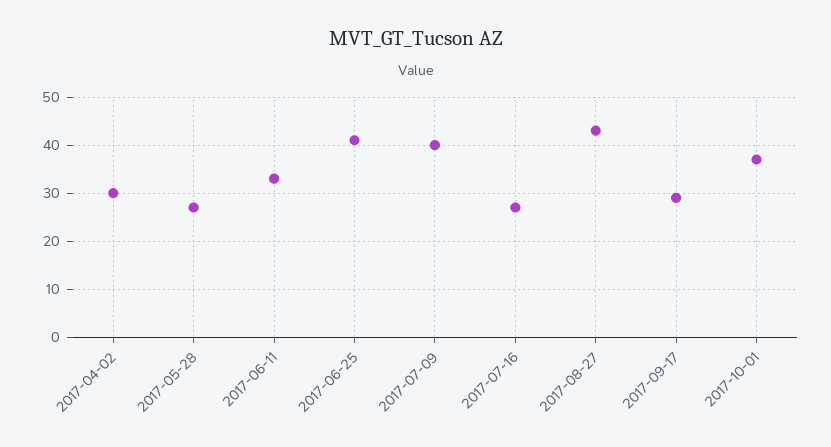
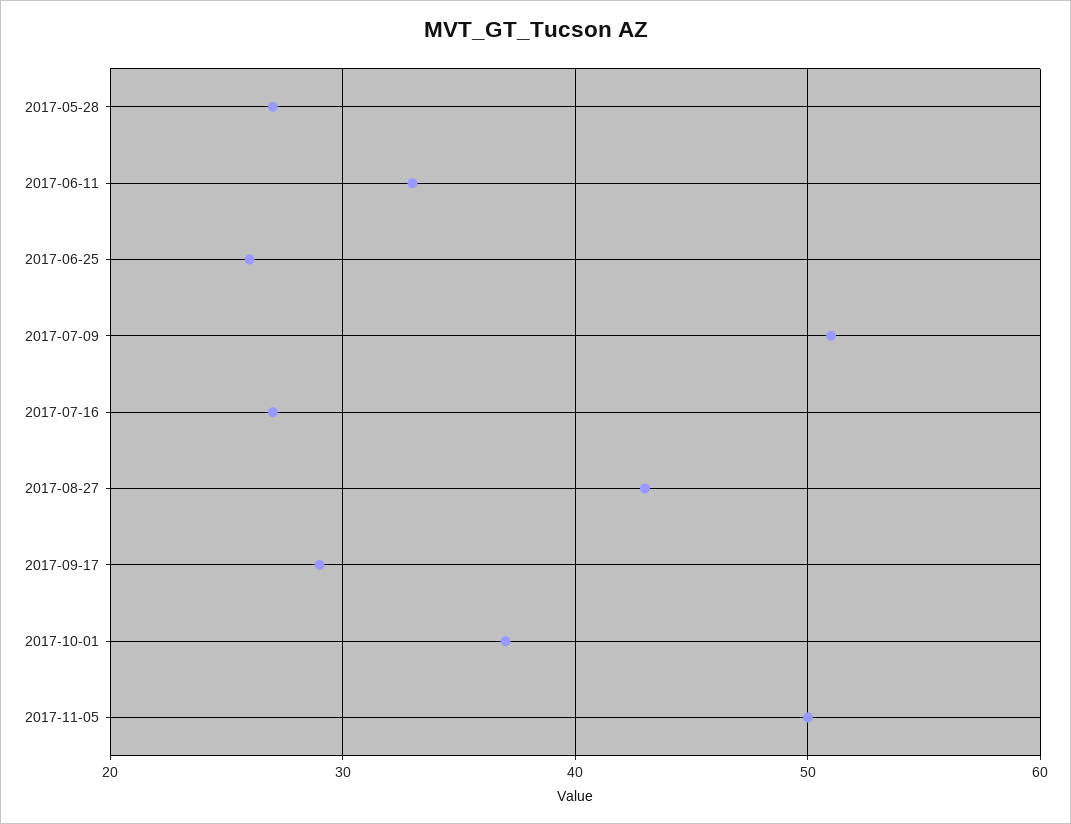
2017-04-02: 30 -> none
2017-06-25: 40 -> 26
2017-07-09: 40 -> 51
2017-11-05: none -> 50

